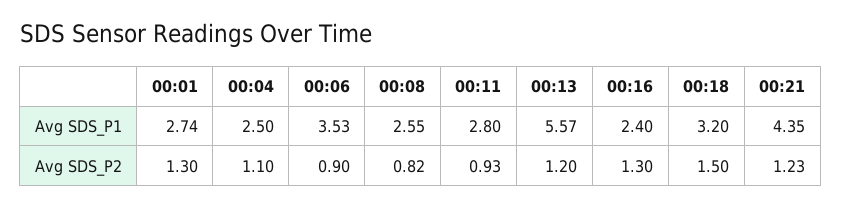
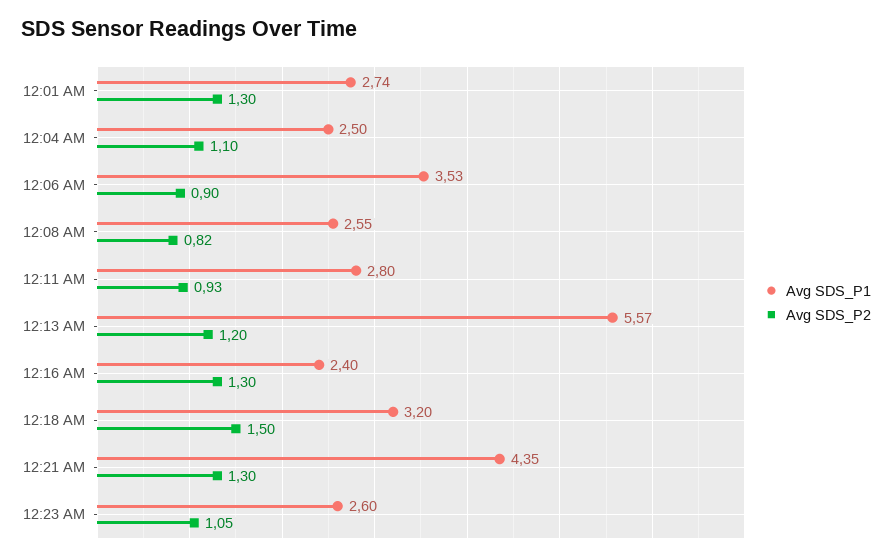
Avg SDS_P2, 00:21: 1.23 -> 1.3
Avg SDS_P1, 12:23 AM: none -> 2.6
Avg SDS_P2, 12:23 AM: none -> 1.05

